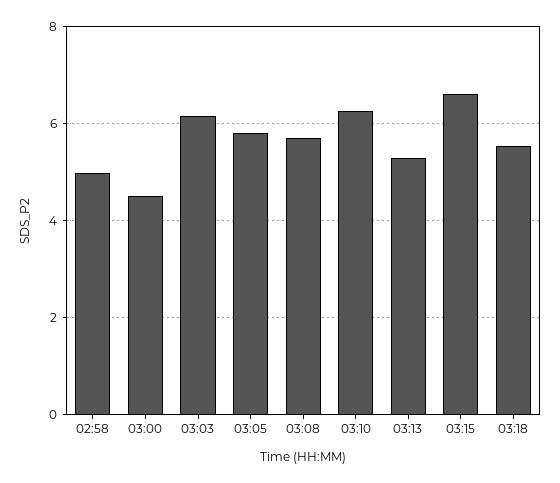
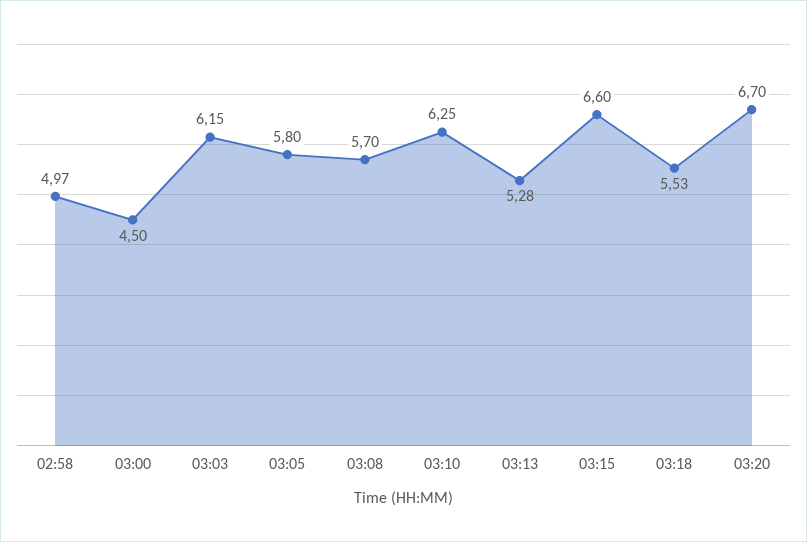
03:20: none -> 6.7

